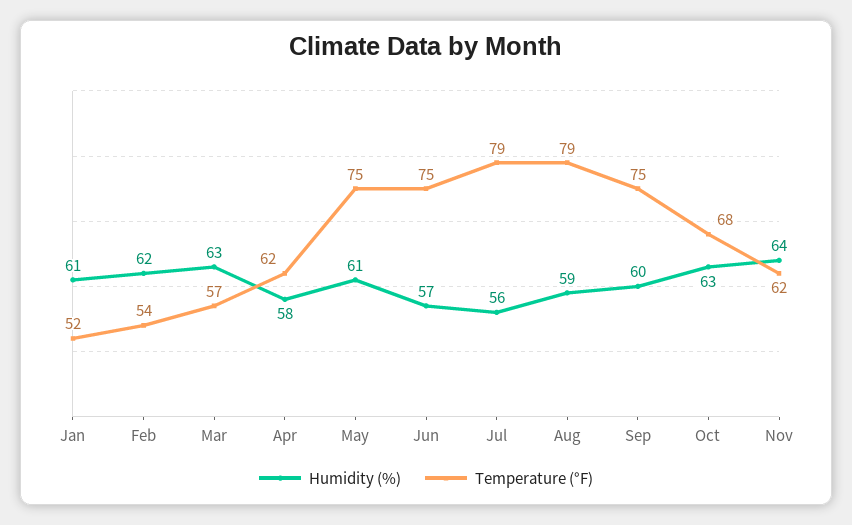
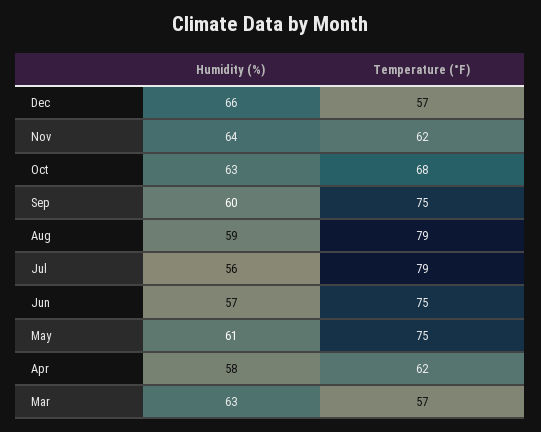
Humidity (%), Jan: 61 -> none
Temperature (°F), Jan: 52 -> none
Humidity (%), Feb: 62 -> none
Temperature (°F), Feb: 54 -> none
Humidity (%), Dec: none -> 66
Temperature (°F), Dec: none -> 57

